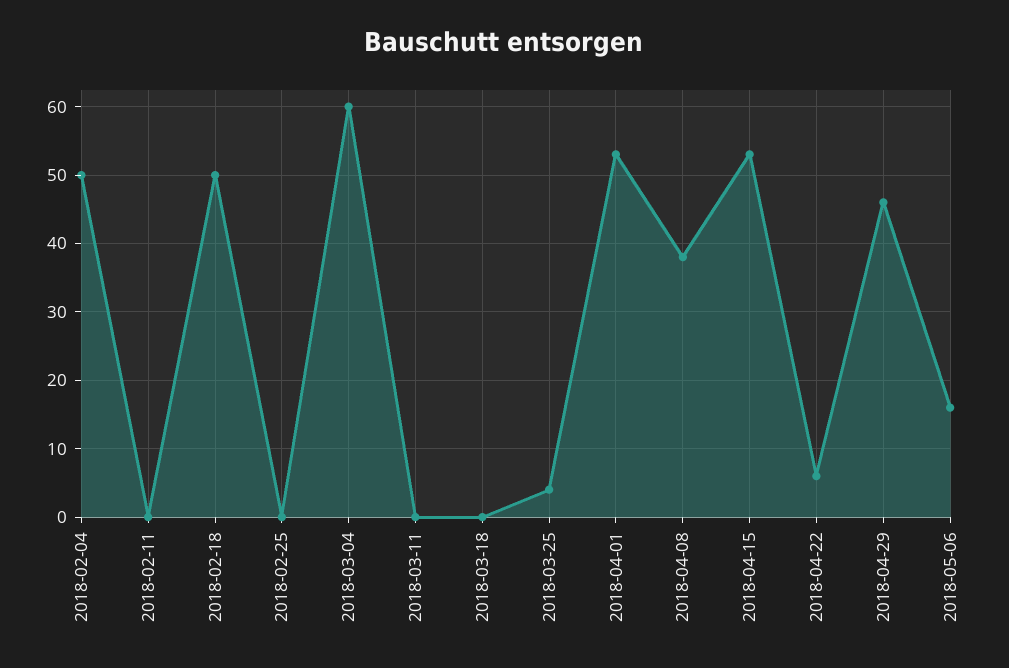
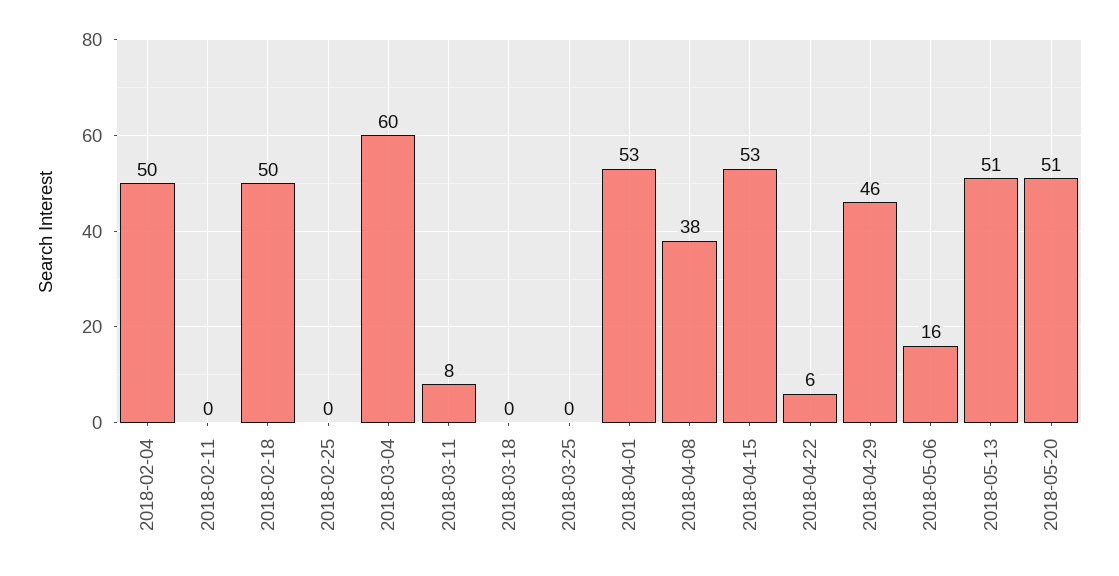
2018-03-11: 0 -> 8
2018-03-25: 4 -> 0
2018-05-13: none -> 51
2018-05-20: none -> 51

